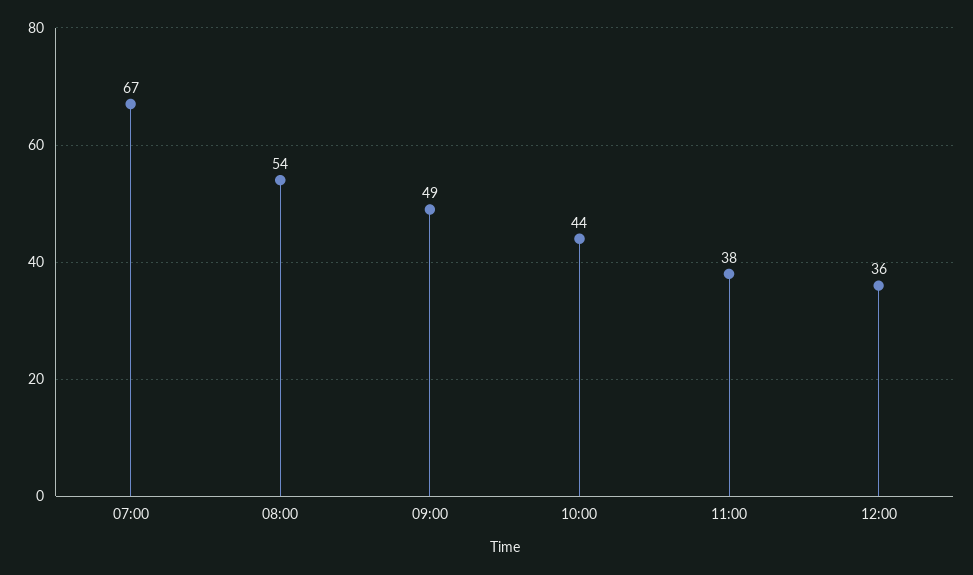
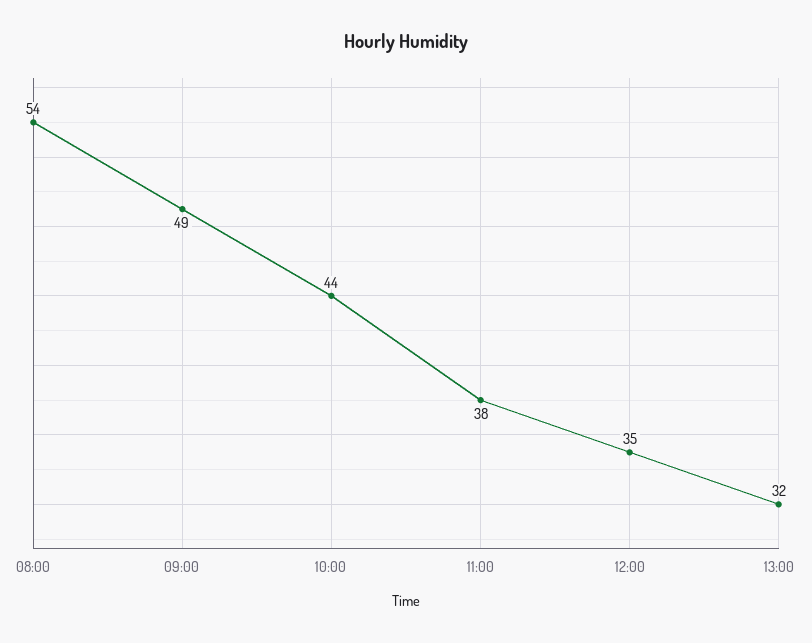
07:00: 67 -> none
12:00: 36 -> 35
13:00: none -> 32

